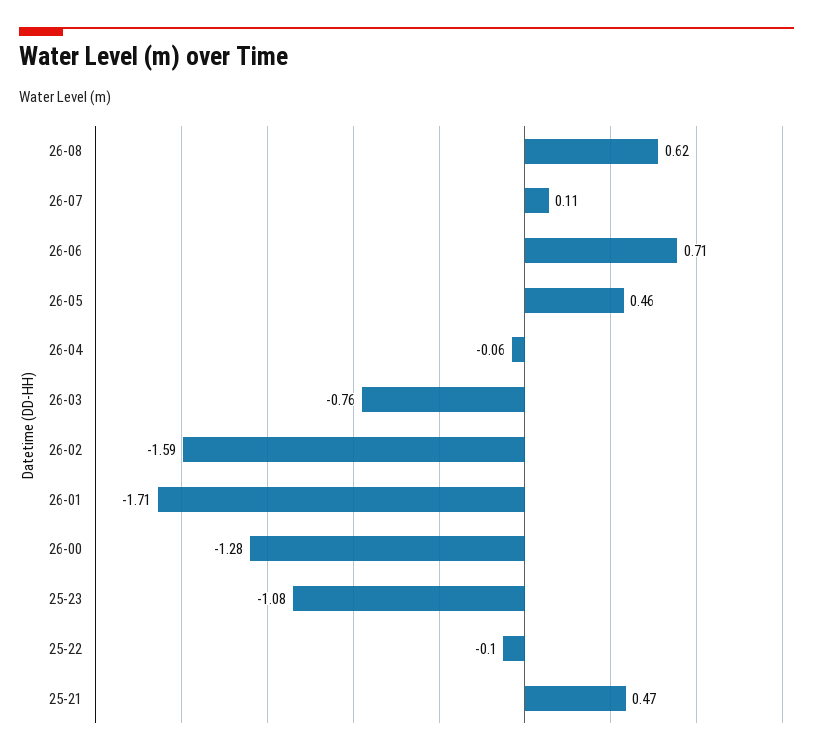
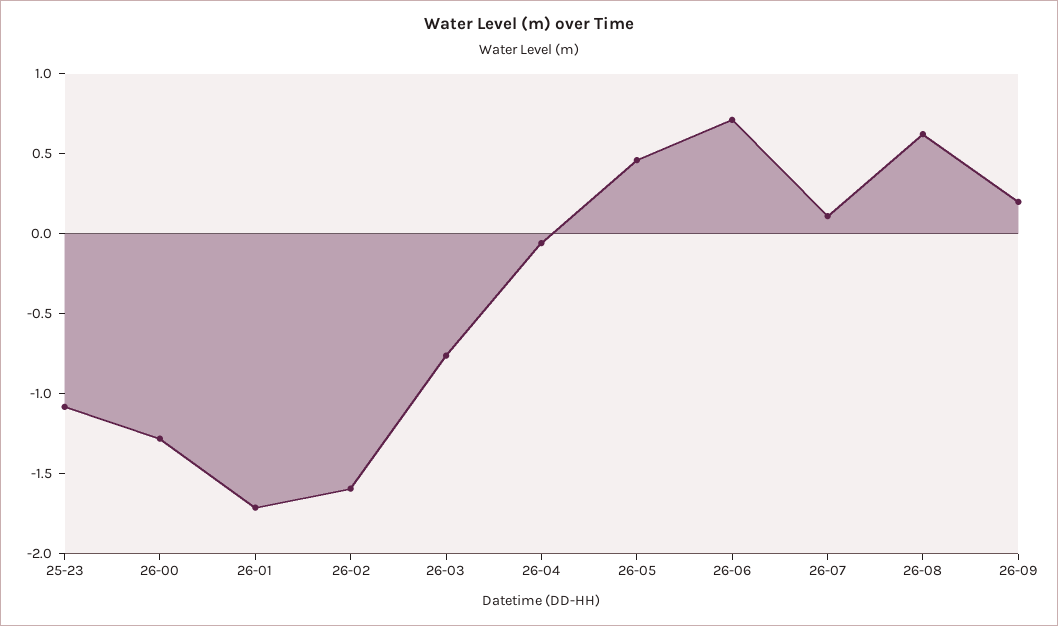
25-22: -0.1 -> none
25-21: 0.47 -> none
26-09: none -> 0.2

